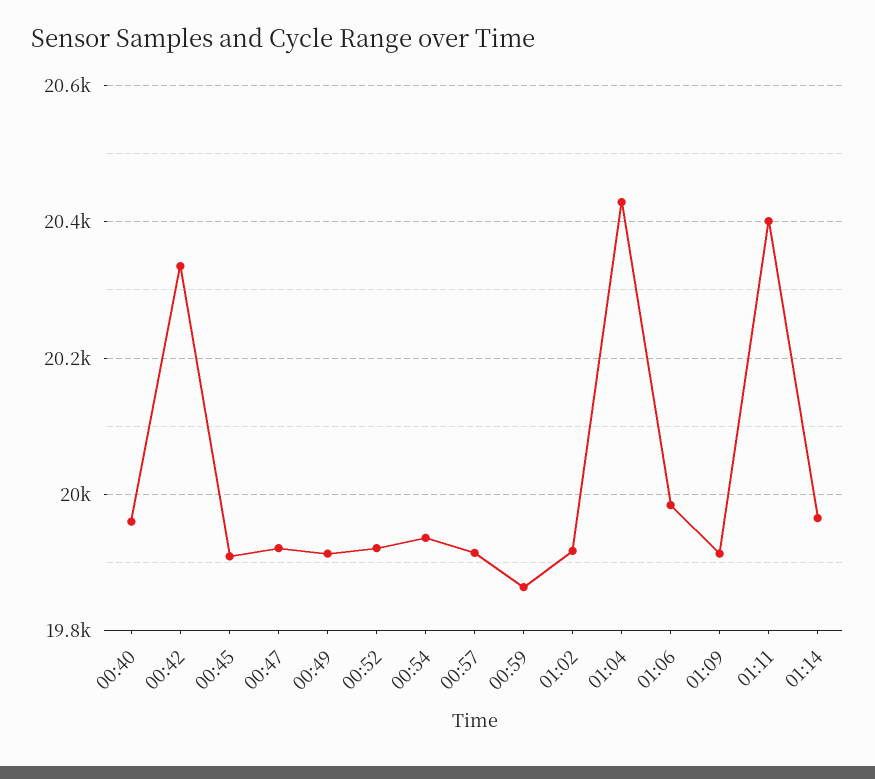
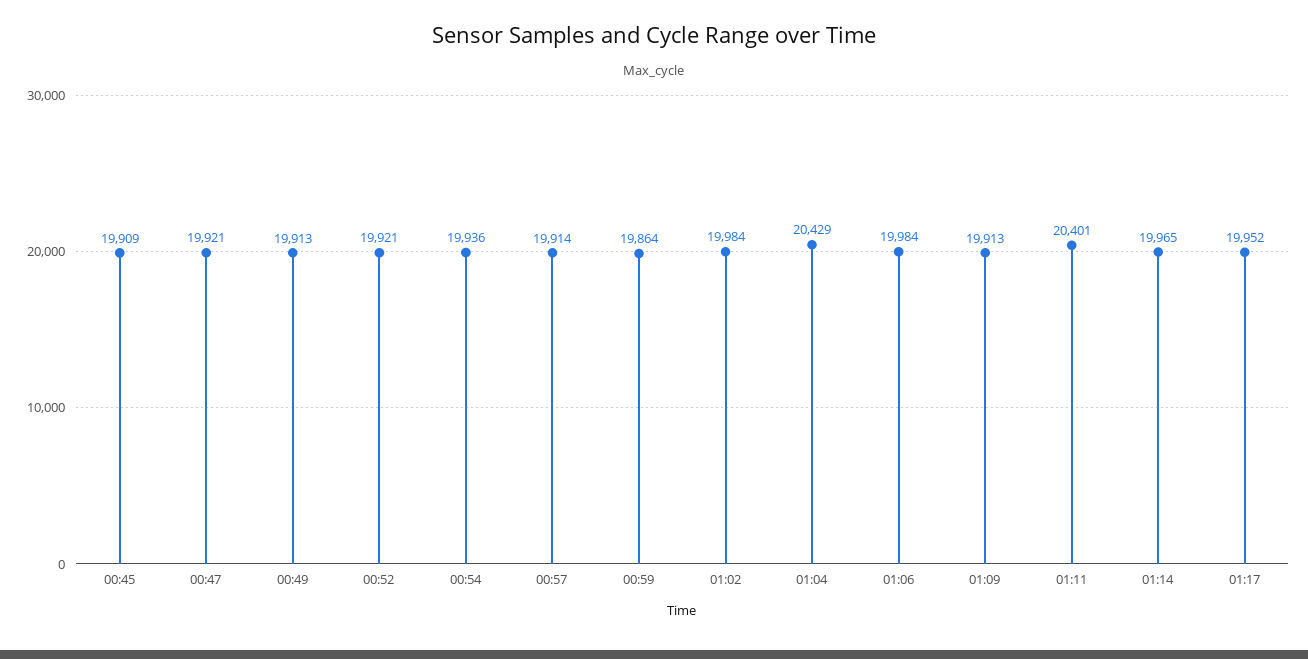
00:40: 19960 -> none
00:42: 20340 -> none
01:02: 19920 -> 19984
01:17: none -> 19952

